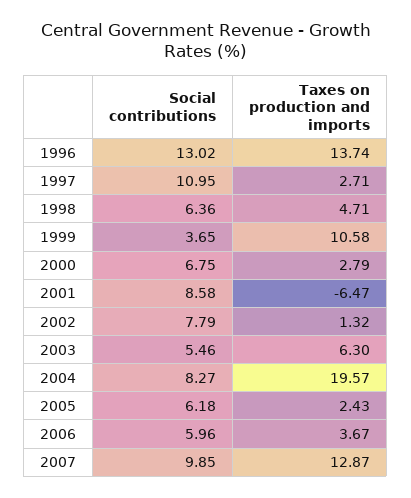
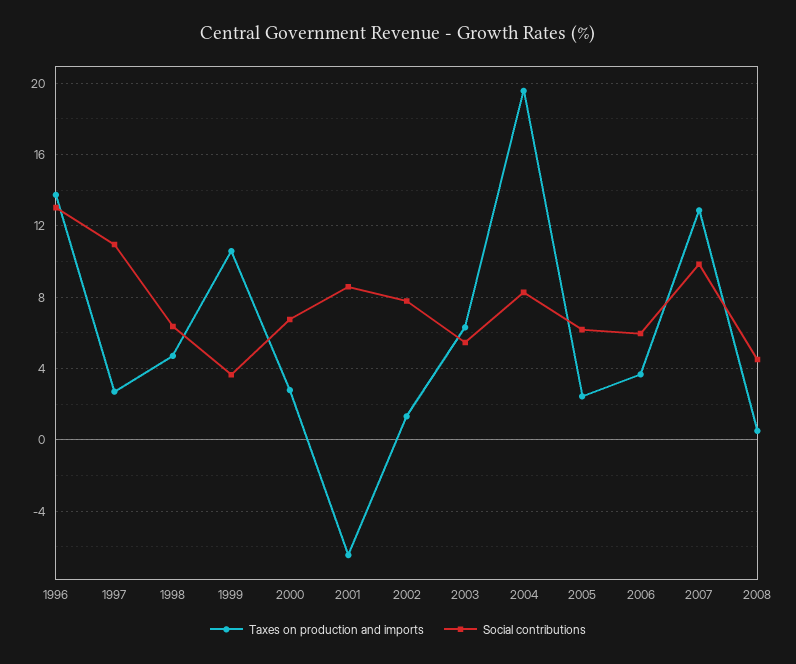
Taxes on production and imports, 2008: none -> 0.5
Social contributions, 2008: none -> 4.5

